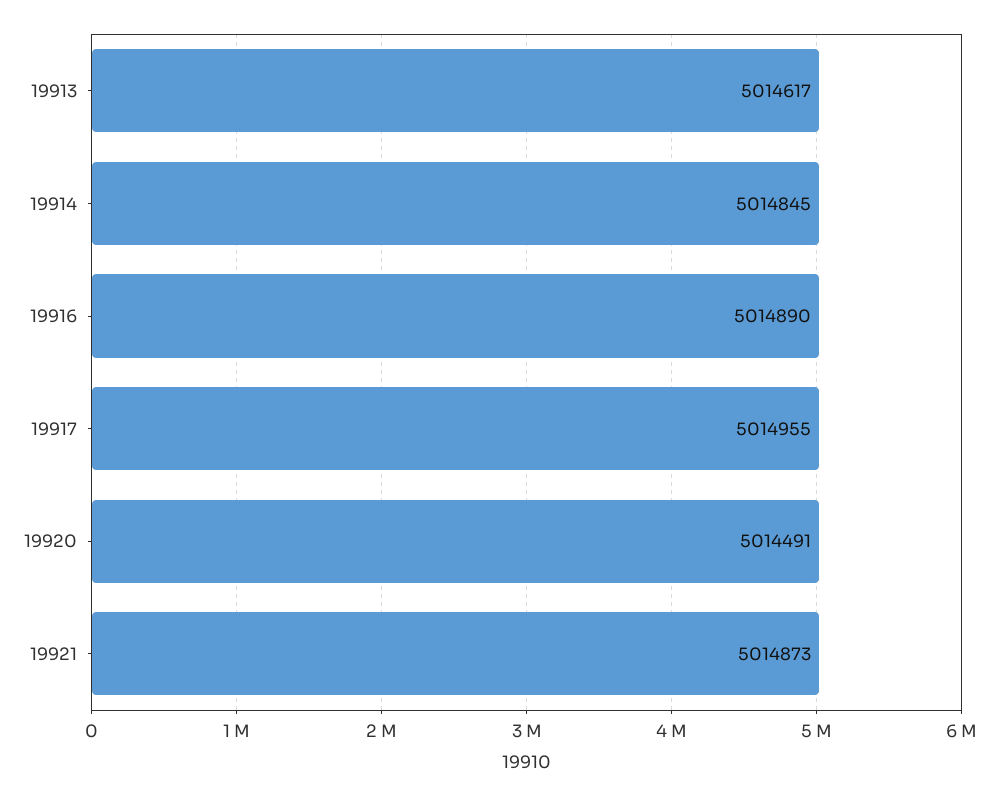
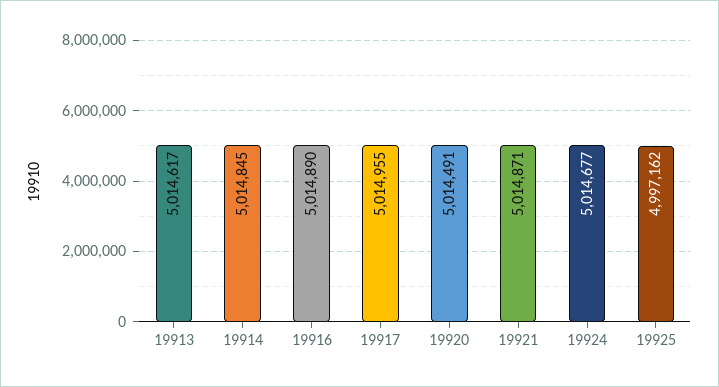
19921: 5014873 -> 5014871
19924: none -> 5014677
19925: none -> 4997162

